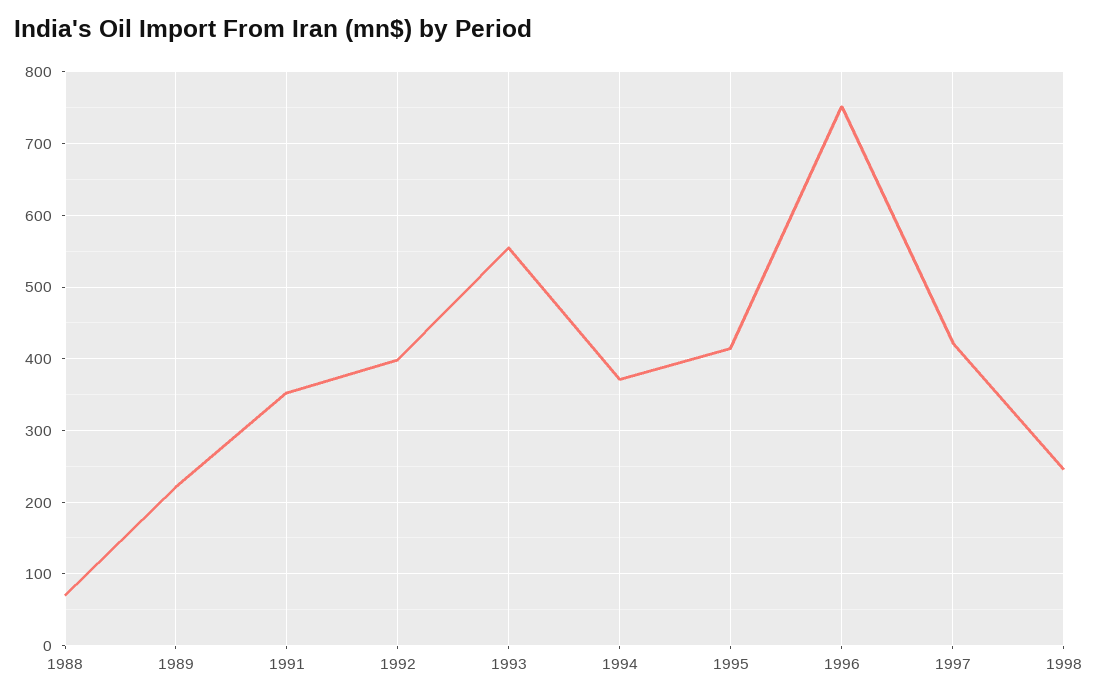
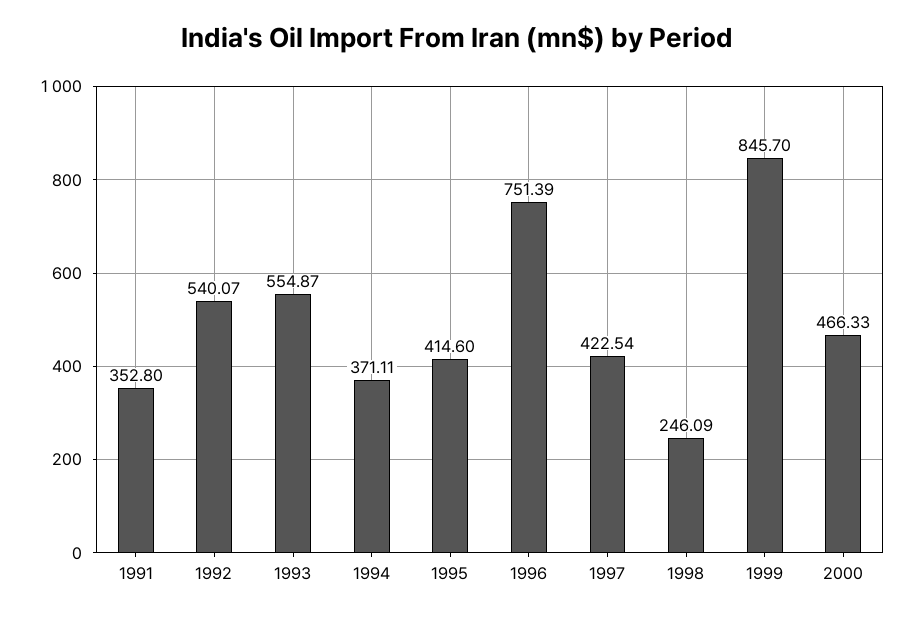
1988: 70 -> none
1989: 220 -> none
1992: 400 -> 540.07
1999: none -> 845.7
2000: none -> 466.33

